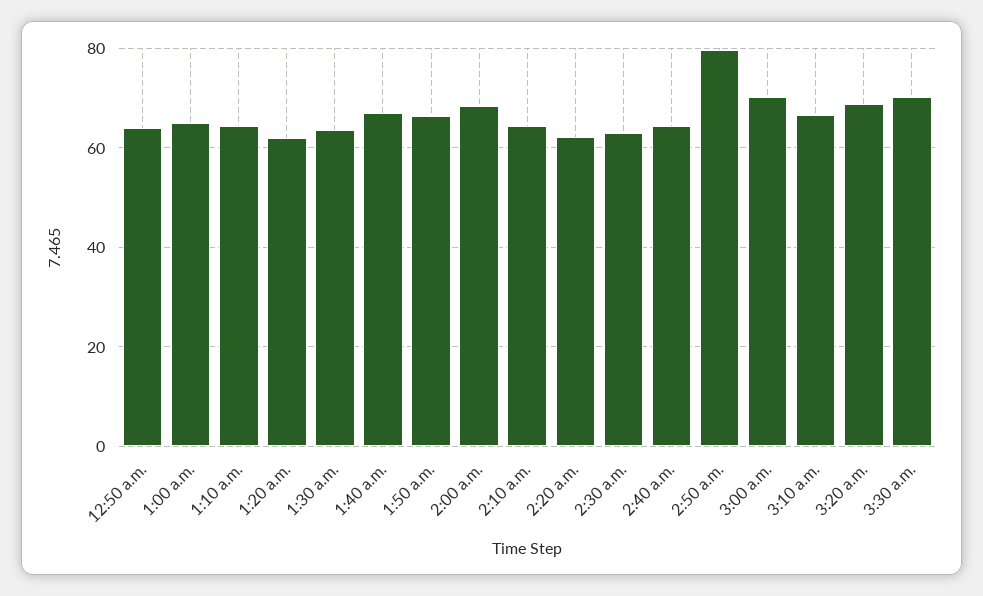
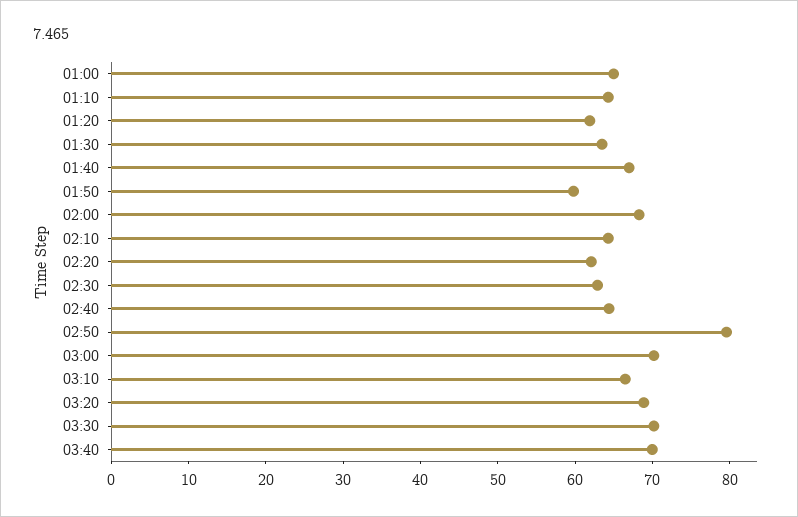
12:50 a.m.: 64 -> none
1:50 a.m.: 66 -> 60
03:40: none -> 70

